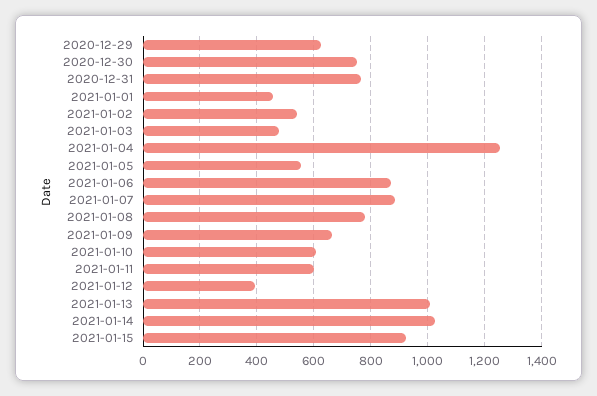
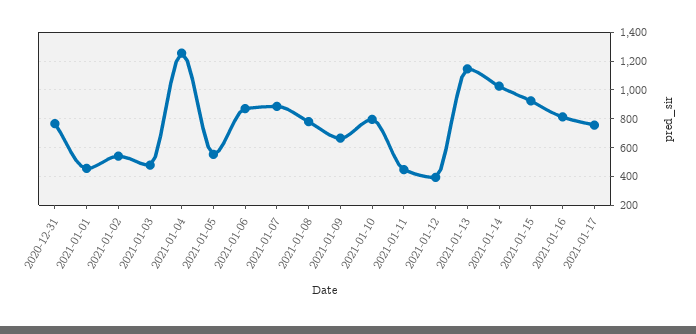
2020-12-29: 625 -> none
2020-12-30: 750 -> none
2021-01-10: 600 -> 800
2021-01-11: 600 -> 450
2021-01-13: 1000 -> 1150
2021-01-16: none -> 800
2021-01-17: none -> 750

